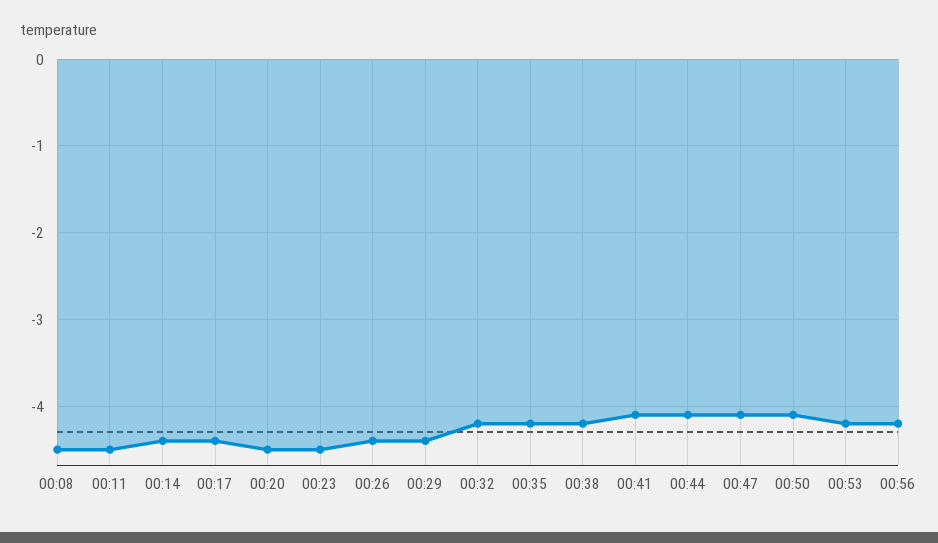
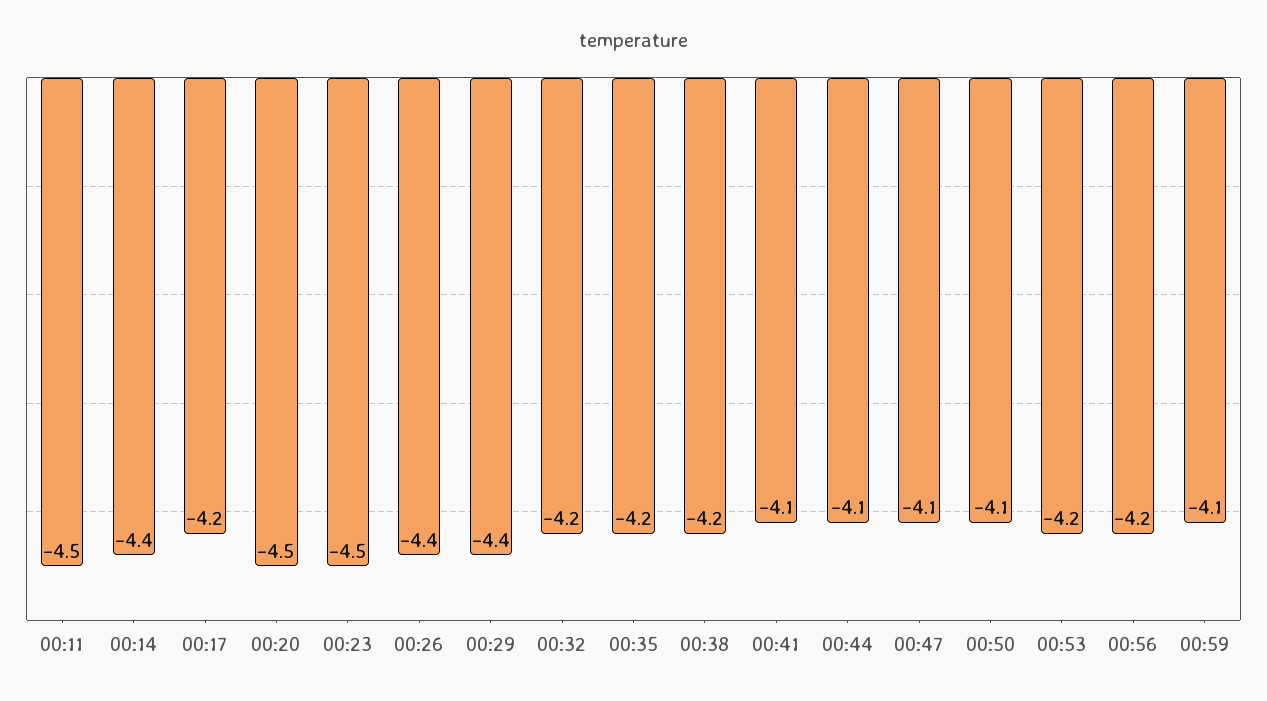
00:08: -4.5 -> none
00:17: -4.4 -> -4.2
00:59: none -> -4.1

